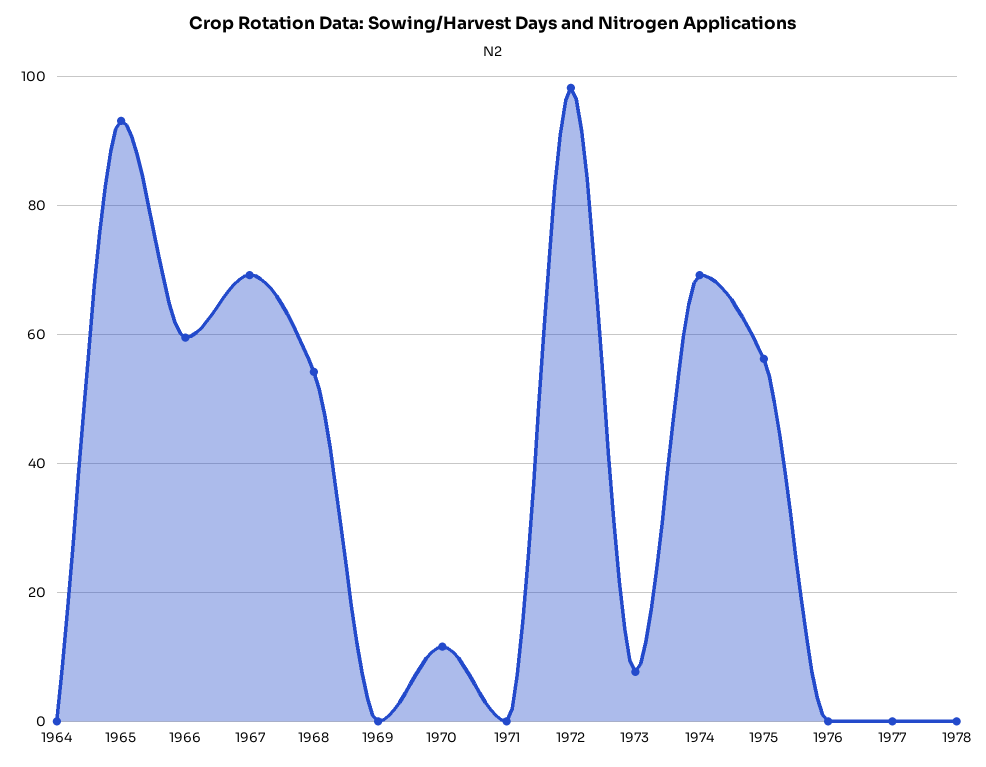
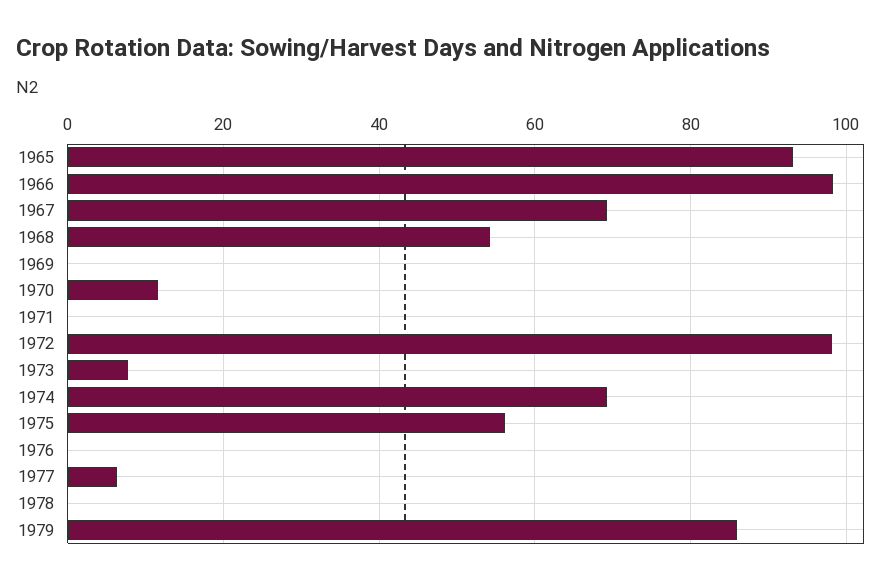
1964: 0 -> none
1966: 60 -> 98
1977: 0 -> 6
1979: none -> 86

